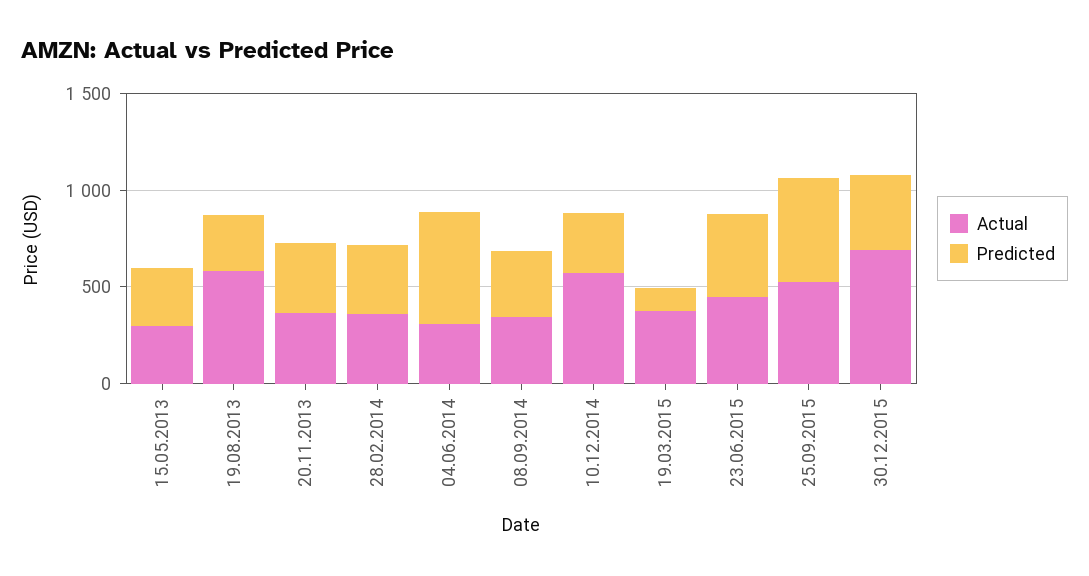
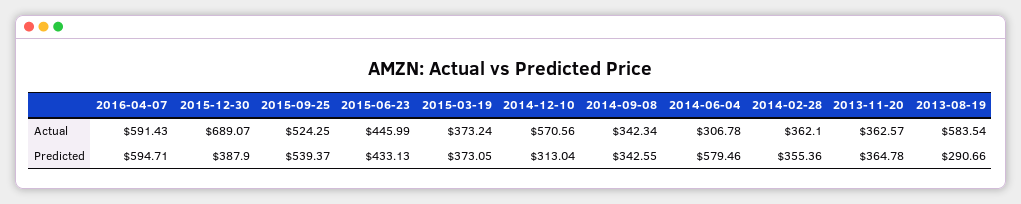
Actual, 15.05.2013: 300 -> none
Predicted, 15.05.2013: 300 -> none
Predicted, 19.03.2015: 100 -> 373.05
Actual, 2016-04-07: none -> 591.43
Predicted, 2016-04-07: none -> 594.71

